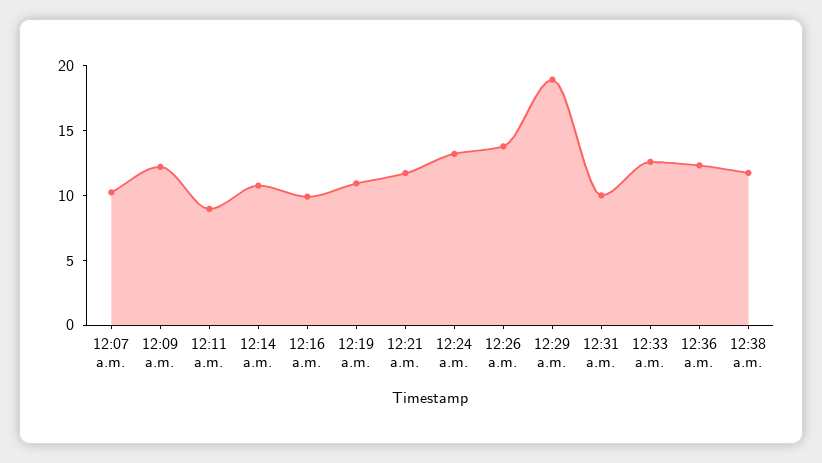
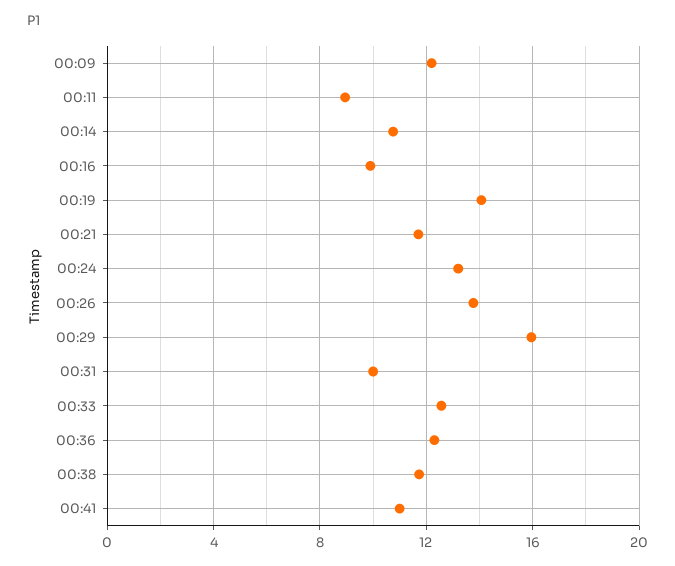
12:07 a.m.: 10 -> none
12:19 a.m.: 11 -> 14
12:29 a.m.: 19 -> 16
00:41: none -> 11

